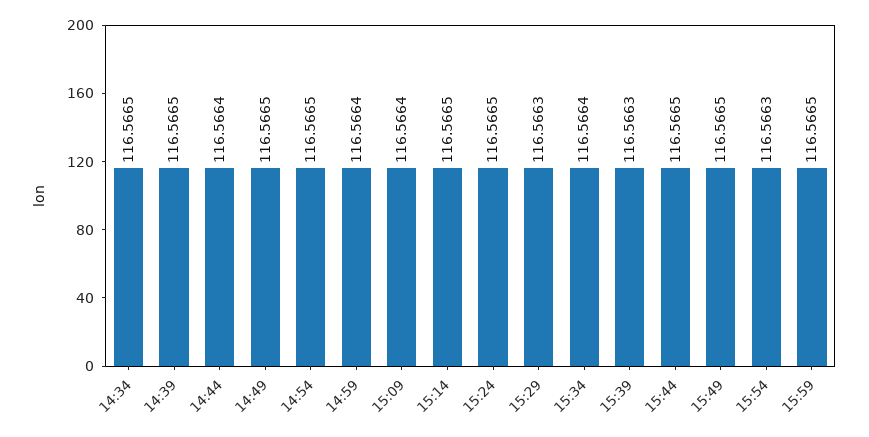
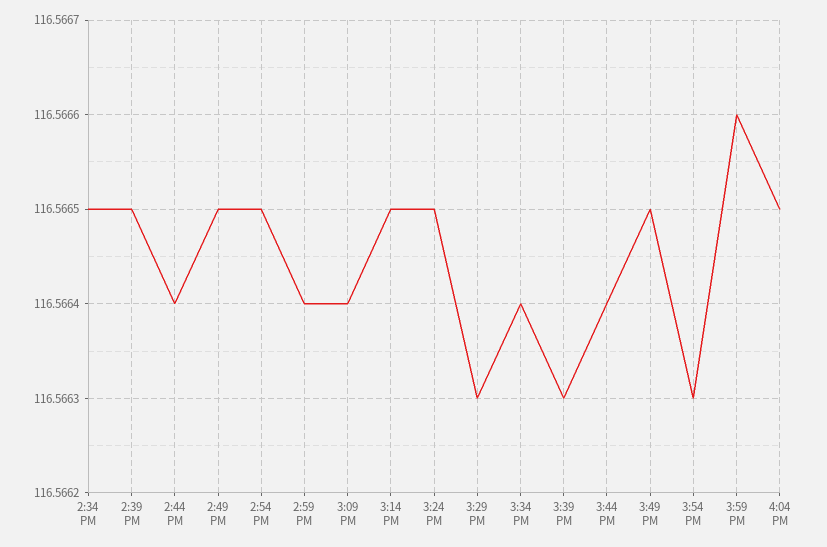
15:44: 116.5665 -> 116.5664
15:59: 116.5665 -> 116.5666
4:04 PM: none -> 116.5665

